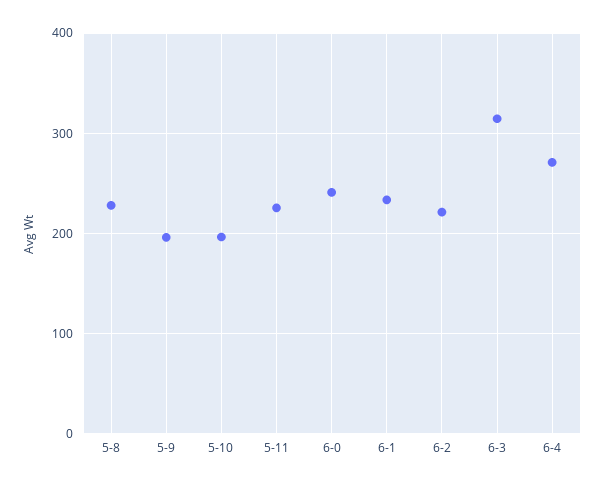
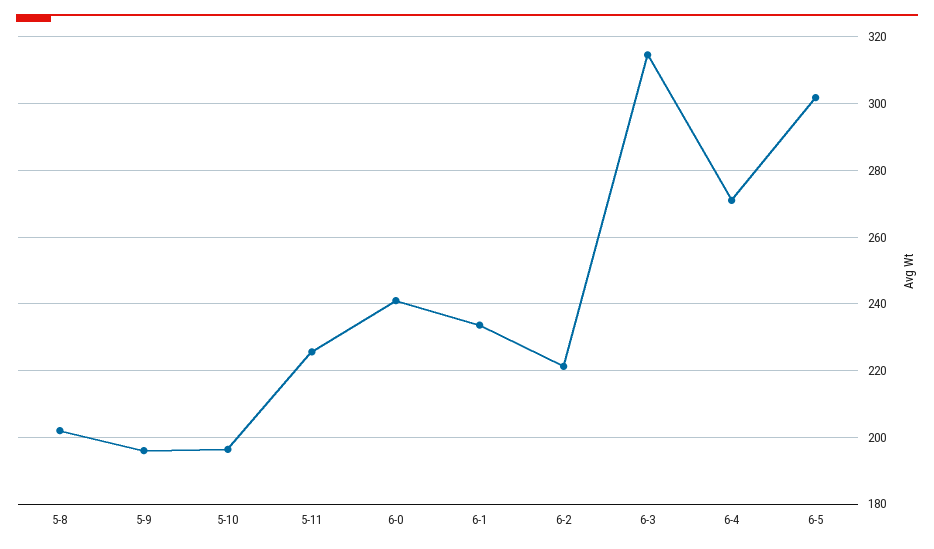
5-8: 230 -> 202
6-5: none -> 302

